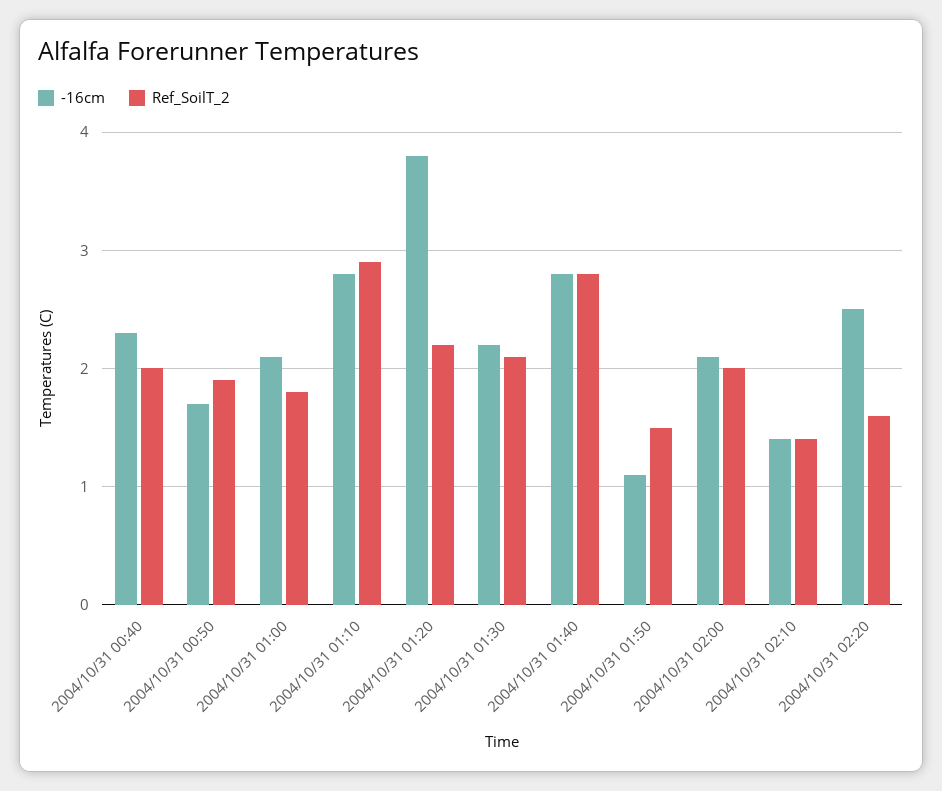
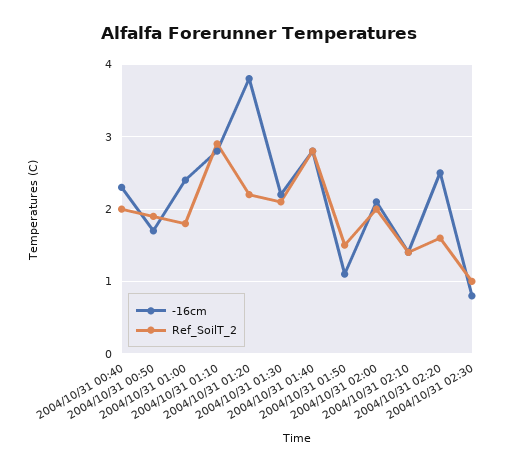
-16cm, 2004/10/31 01:00: 2.1 -> 2.4
-16cm, 2004/10/31 02:30: none -> 0.8
Ref_SoilT_2, 2004/10/31 02:30: none -> 1

